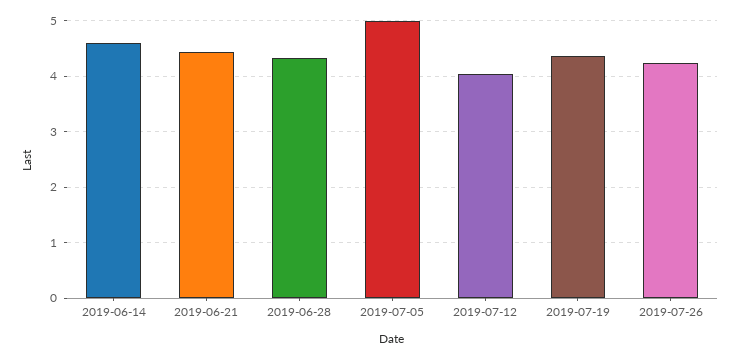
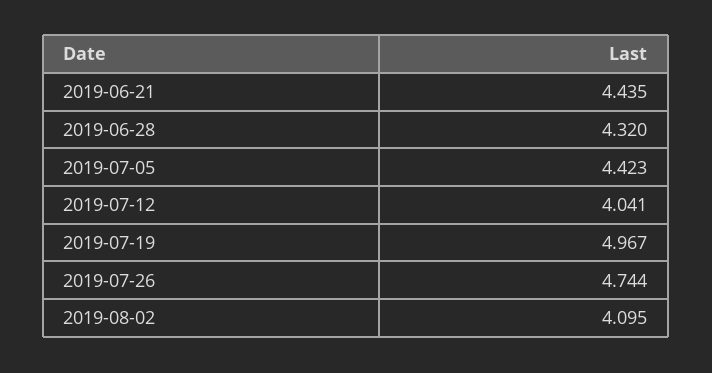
2019-06-14: 4.6 -> none
2019-07-05: 5 -> 4.423
2019-07-19: 4.4 -> 4.967
2019-07-26: 4.2 -> 4.744
2019-08-02: none -> 4.095

